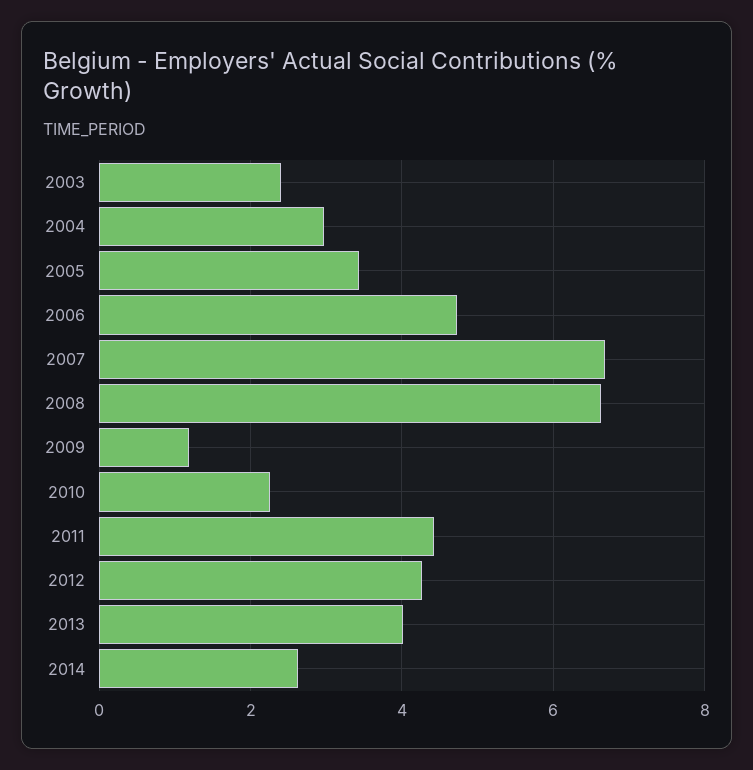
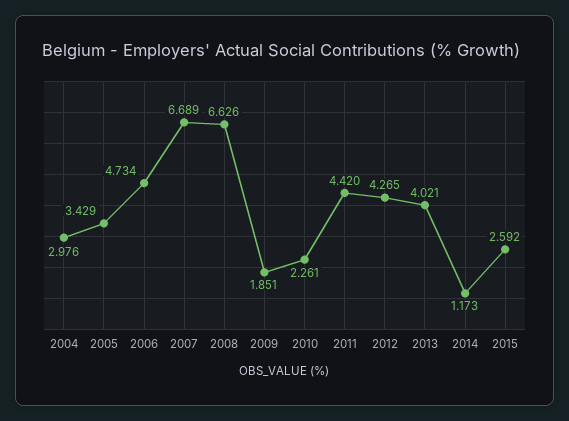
2003: 2.4 -> none
2009: 1.2 -> 1.851
2014: 2.6 -> 1.173
2015: none -> 2.592

